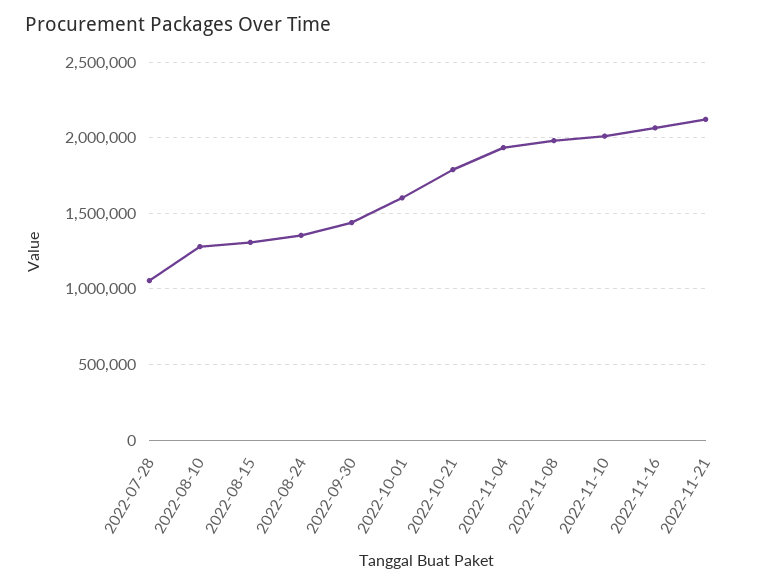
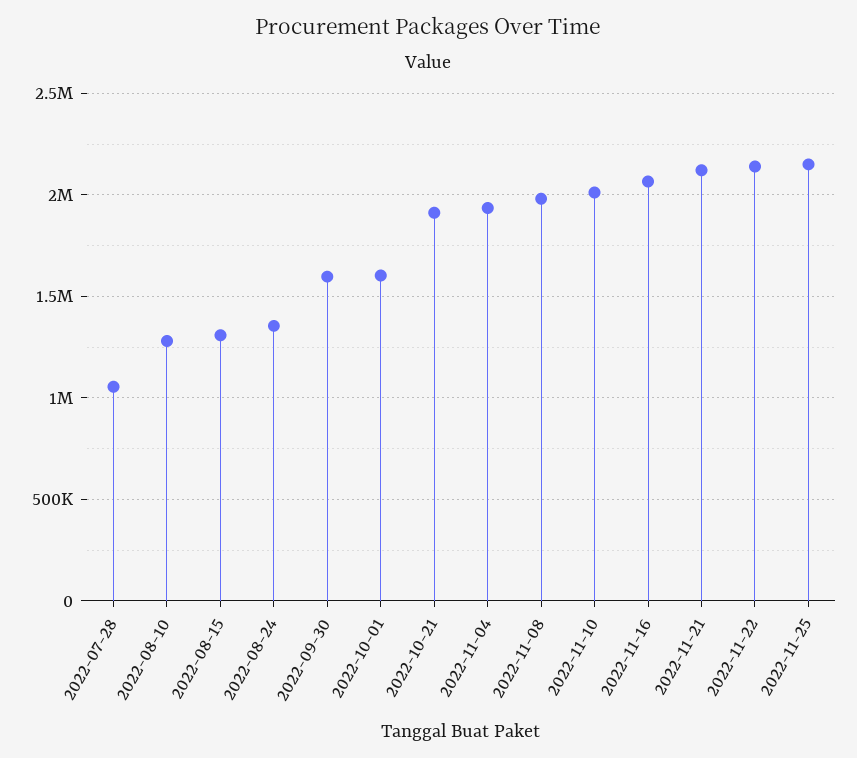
2022-09-30: 1450000 -> 1600000
2022-10-21: 1800000 -> 1900000
2022-11-22: none -> 2150000
2022-11-25: none -> 2150000

